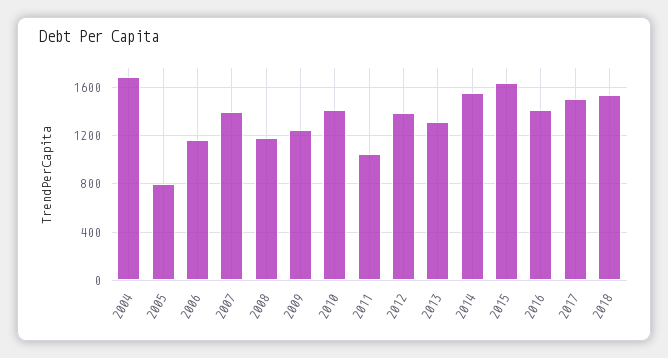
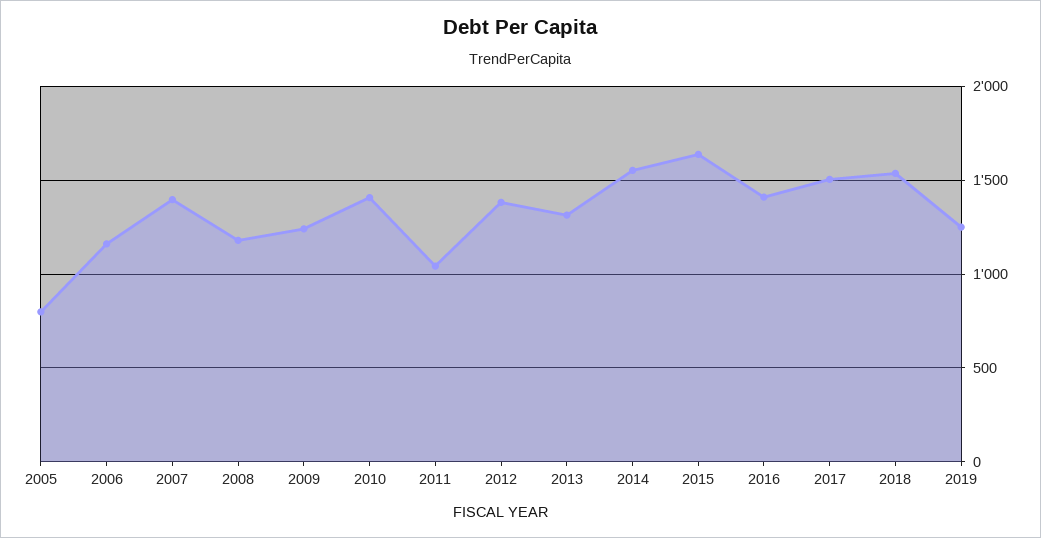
2004: 1700 -> none
2019: none -> 1250

